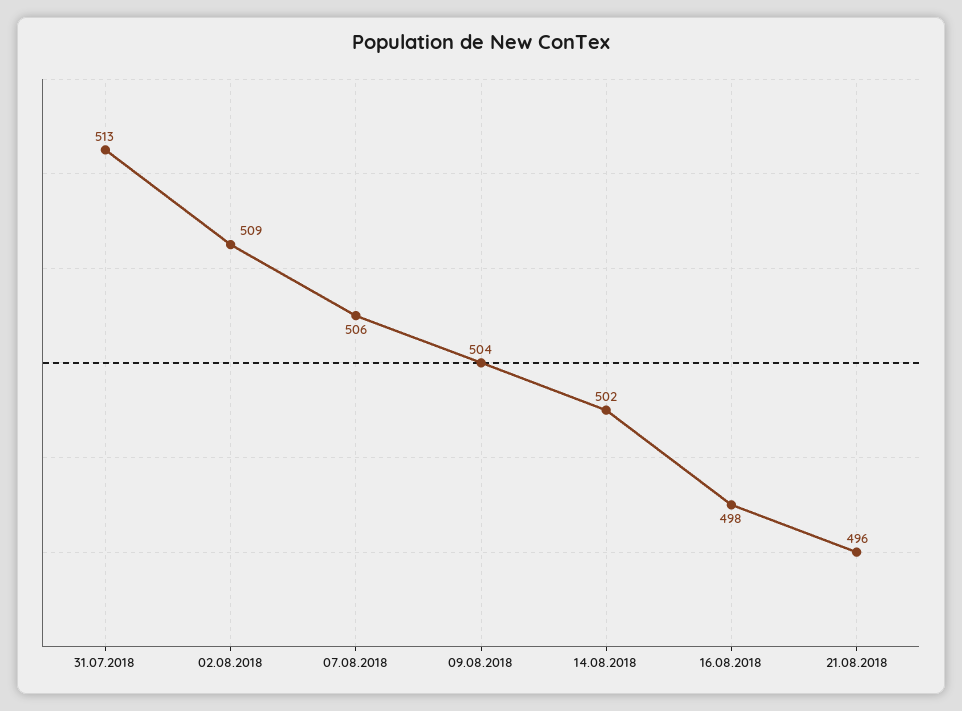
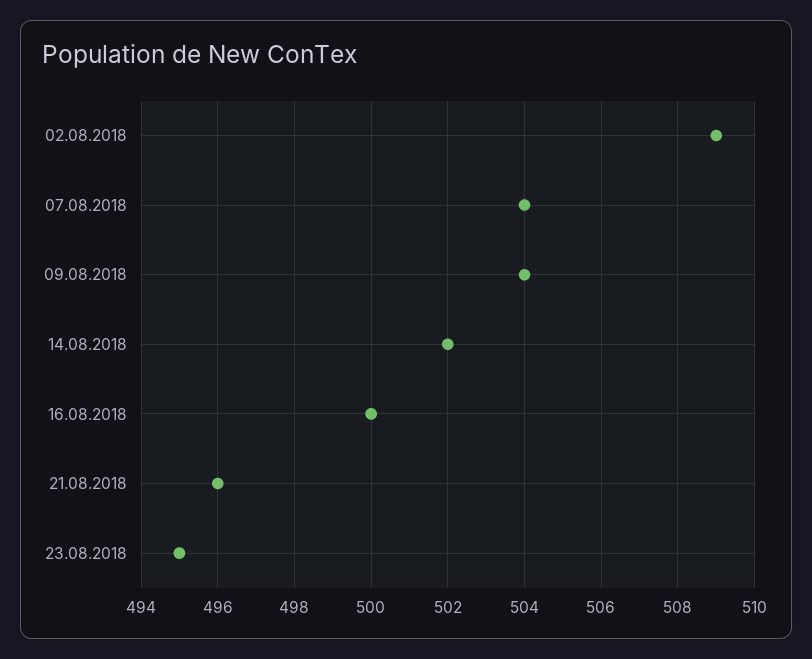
31.07.2018: 513 -> none
07.08.2018: 506 -> 504
16.08.2018: 498 -> 500
23.08.2018: none -> 495

